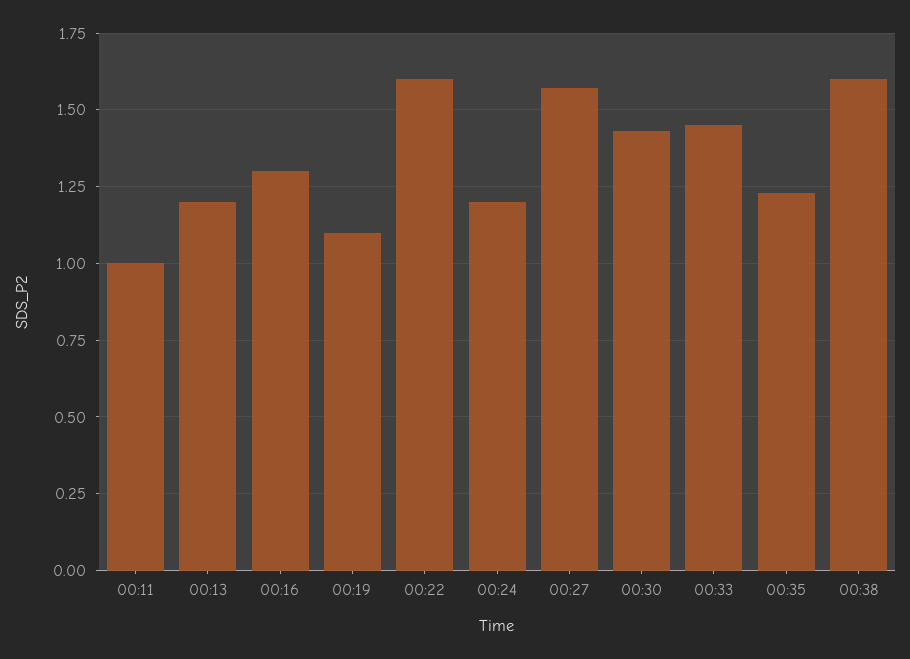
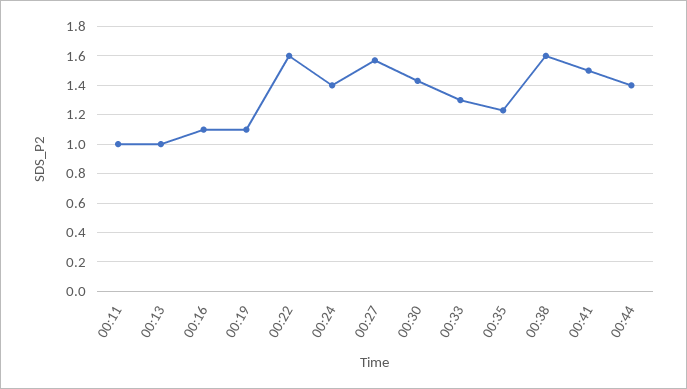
00:13: 1.2 -> 1
00:16: 1.3 -> 1.1
00:24: 1.2 -> 1.4
00:33: 1.45 -> 1.3
00:41: none -> 1.5
00:44: none -> 1.4

